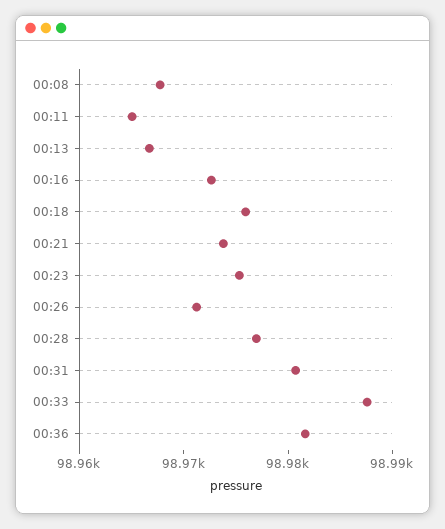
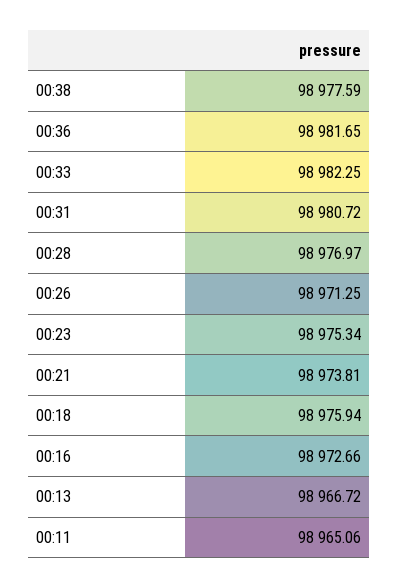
00:08: 98968 -> none
00:33: 98988 -> 98982.25
00:38: none -> 98977.59

